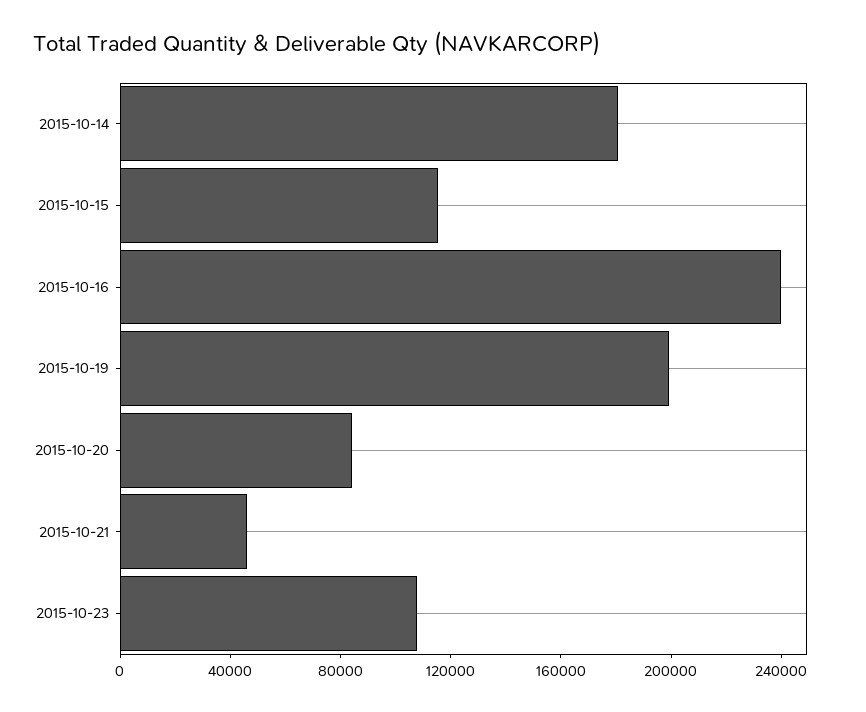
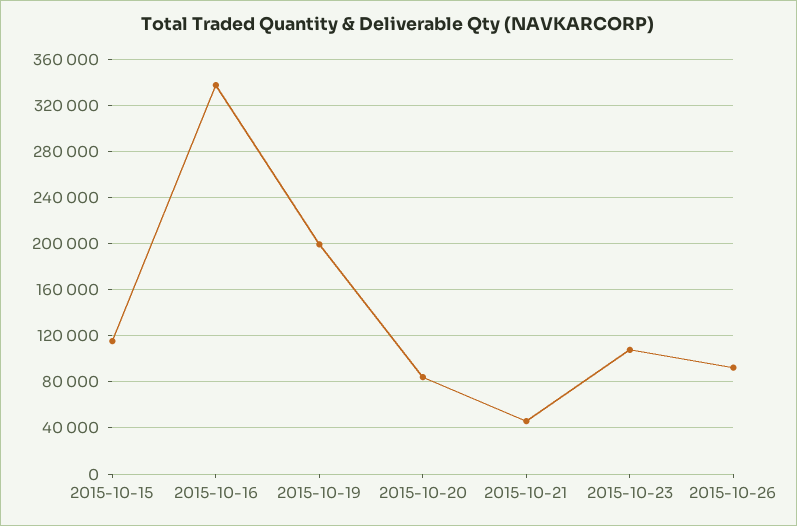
2015-10-14: 180000 -> none
2015-10-16: 240000 -> 340000
2015-10-26: none -> 90000

